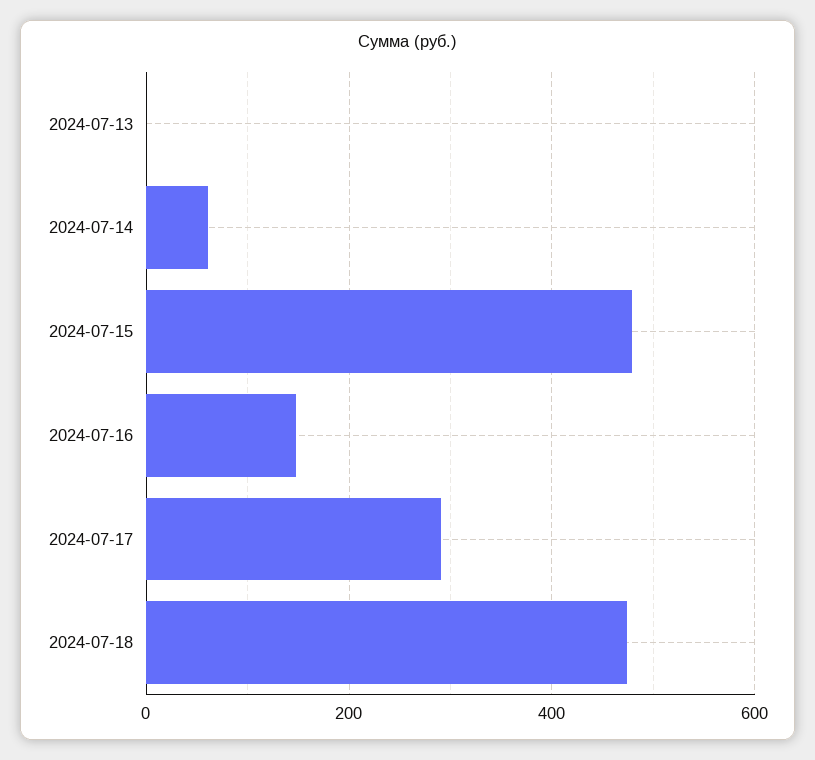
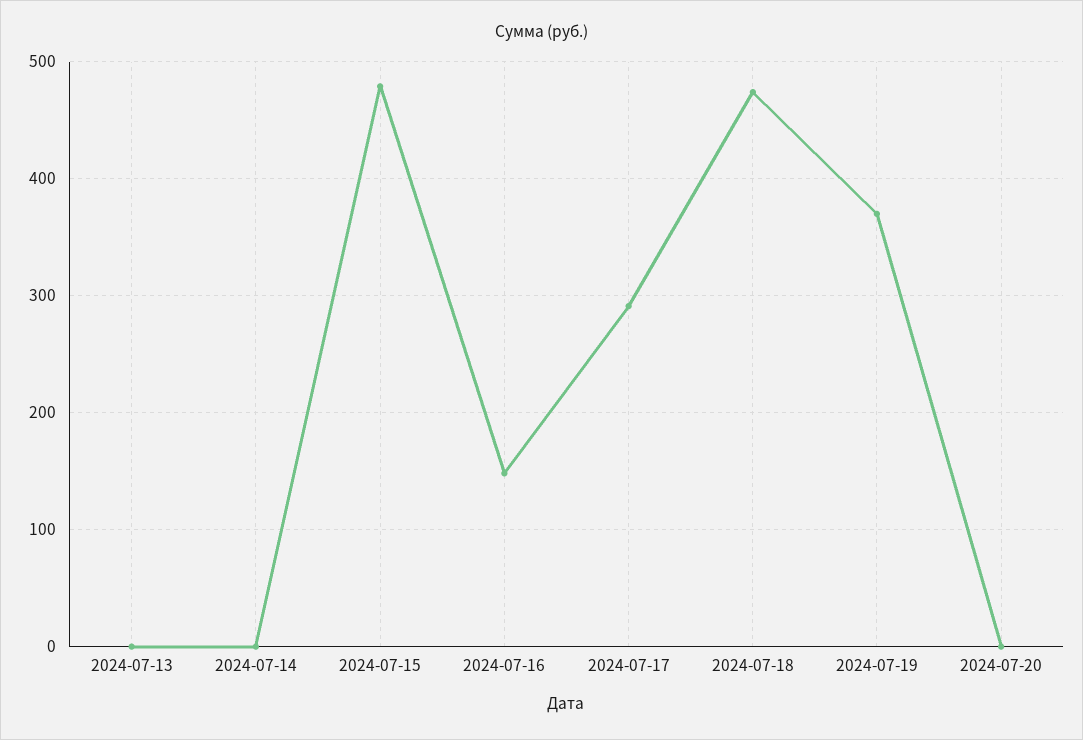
2024-07-14: 60 -> 0
2024-07-19: none -> 370
2024-07-20: none -> 0

